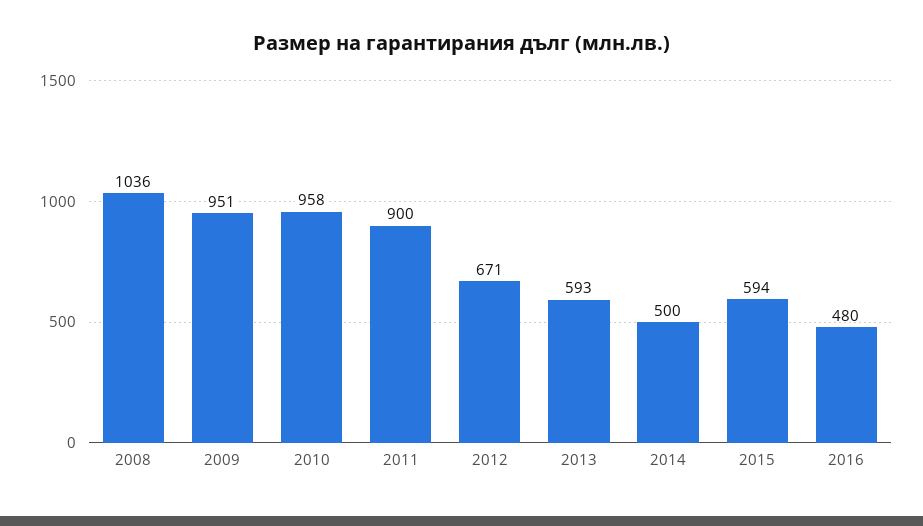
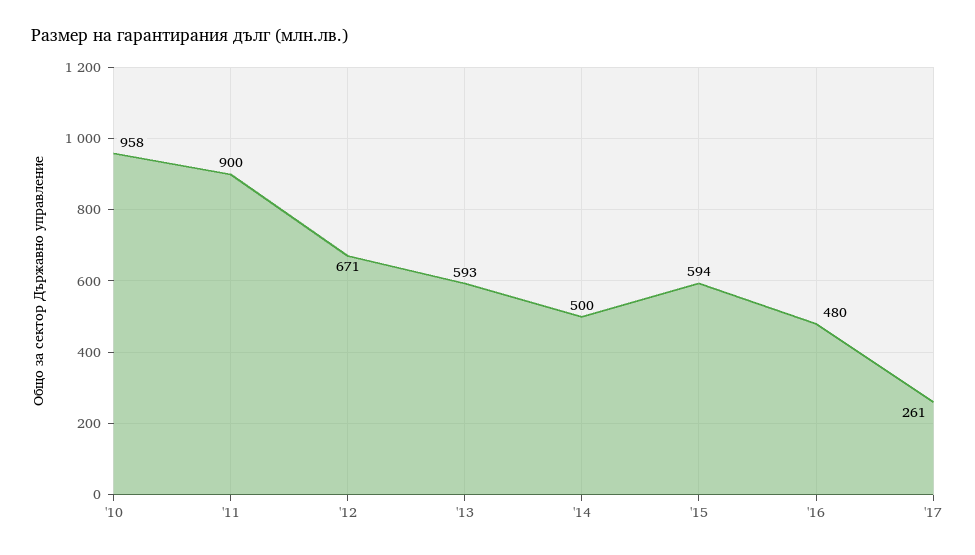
2008: 1036 -> none
2009: 951 -> none
'17: none -> 261

